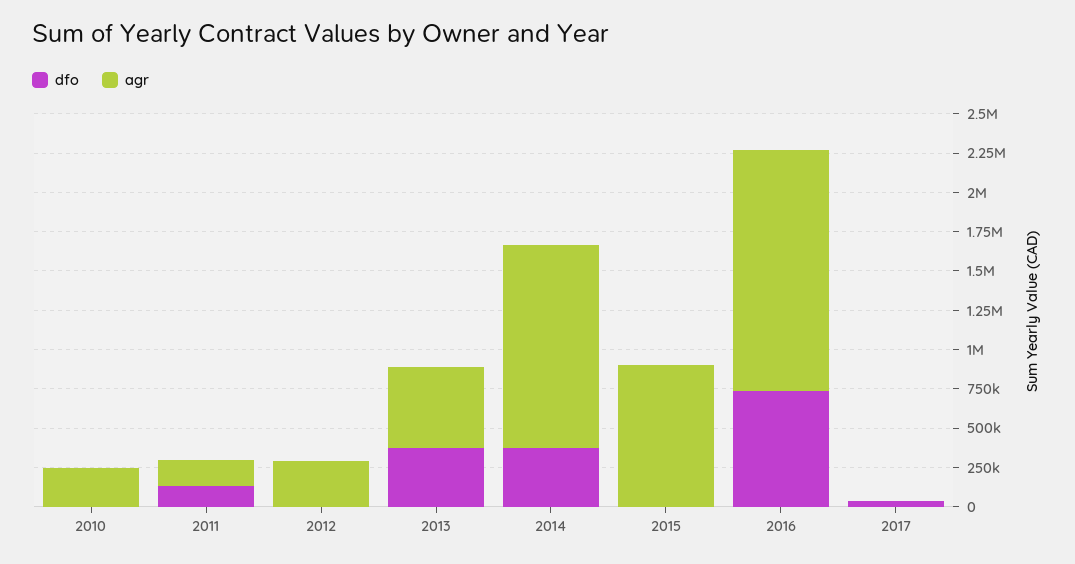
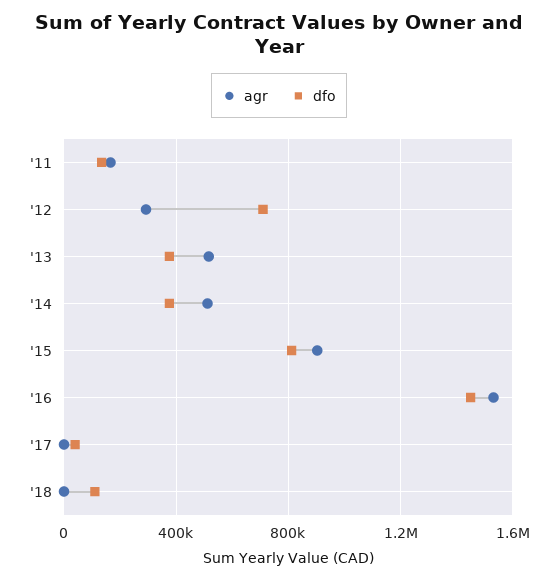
dfo, 2010: 0 -> none
agr, 2010: 250000 -> none
dfo, 2012: 0 -> 700000
agr, 2014: 1250000 -> 500000
dfo, 2015: 0 -> 800000
dfo, 2016: 750000 -> 1450000
agr, '18: none -> 0
dfo, '18: none -> 100000

